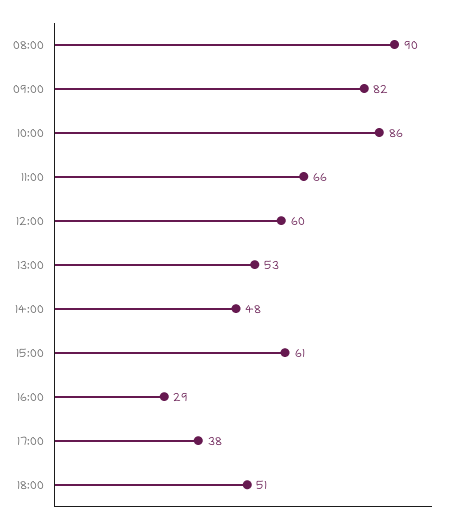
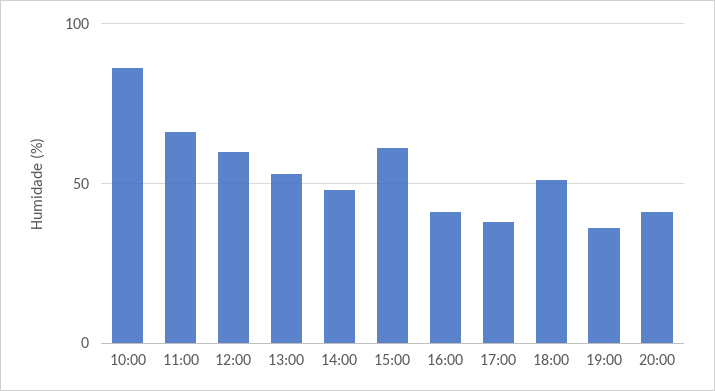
08:00: 90 -> none
09:00: 82 -> none
16:00: 29 -> 40
19:00: none -> 35
20:00: none -> 40

